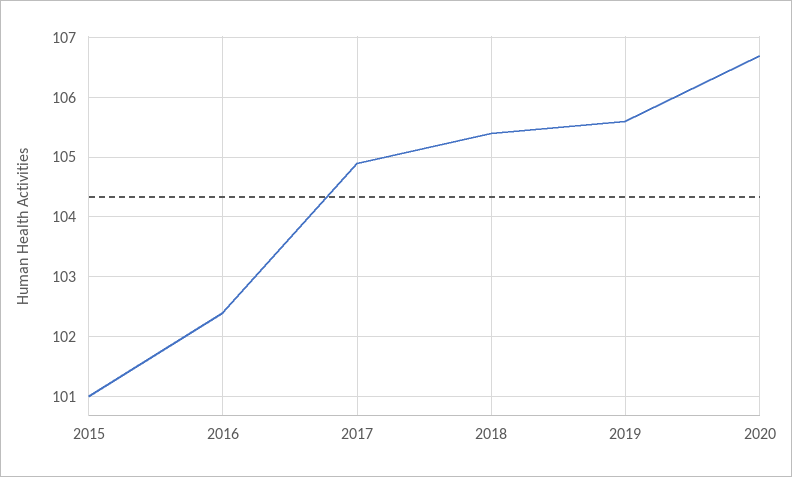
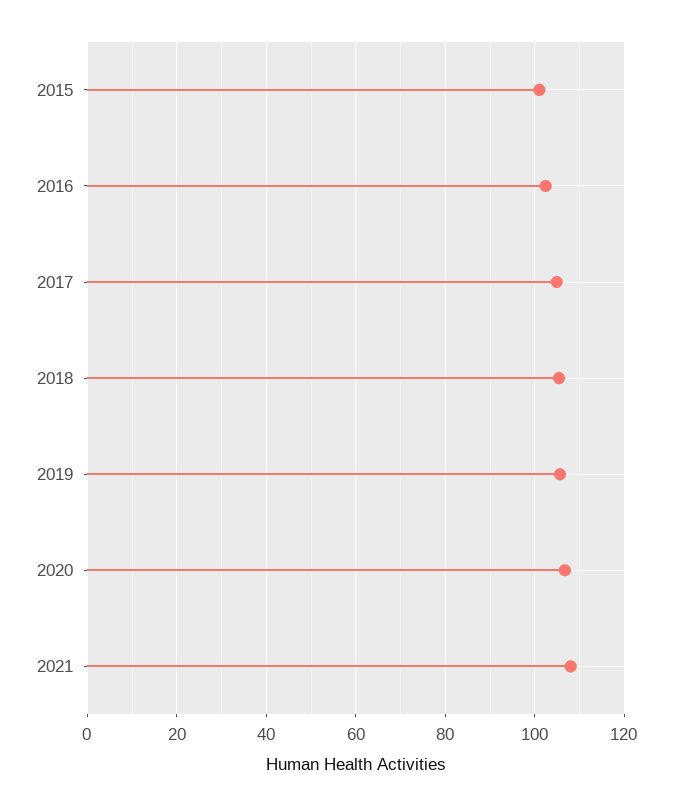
2021: none -> 108

